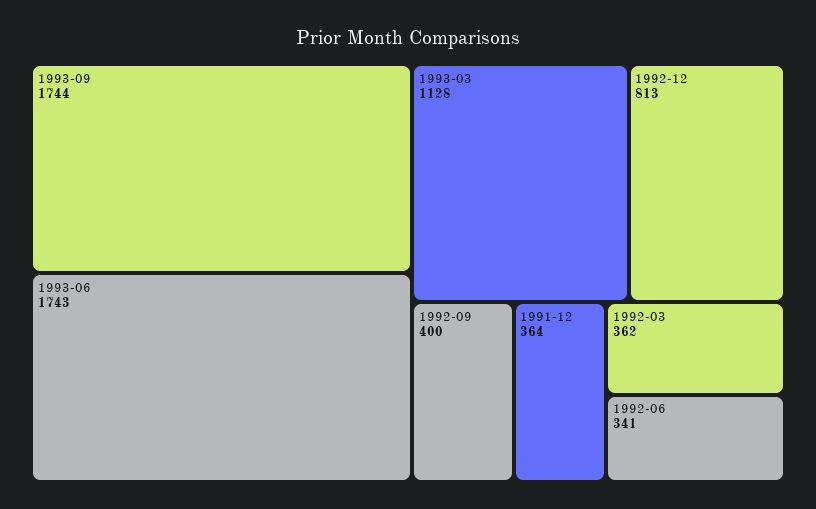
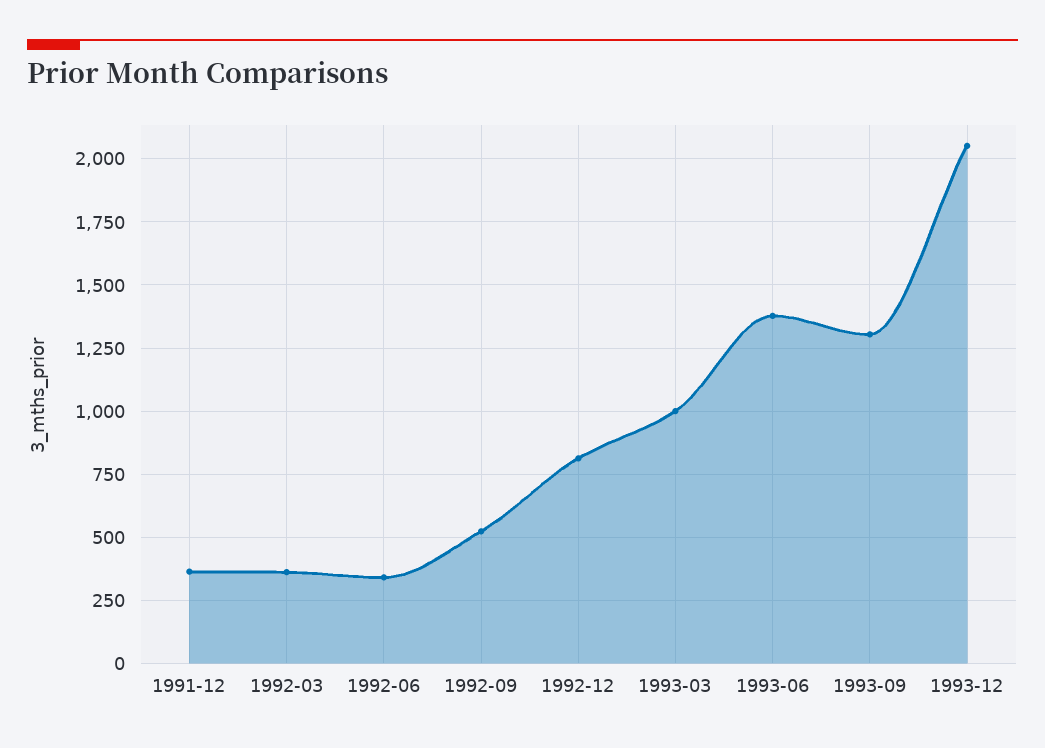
1993-09: 1744 -> 1300
1993-06: 1743 -> 1375
1993-03: 1128 -> 1000
1992-09: 400 -> 525
1993-12: none -> 2050

